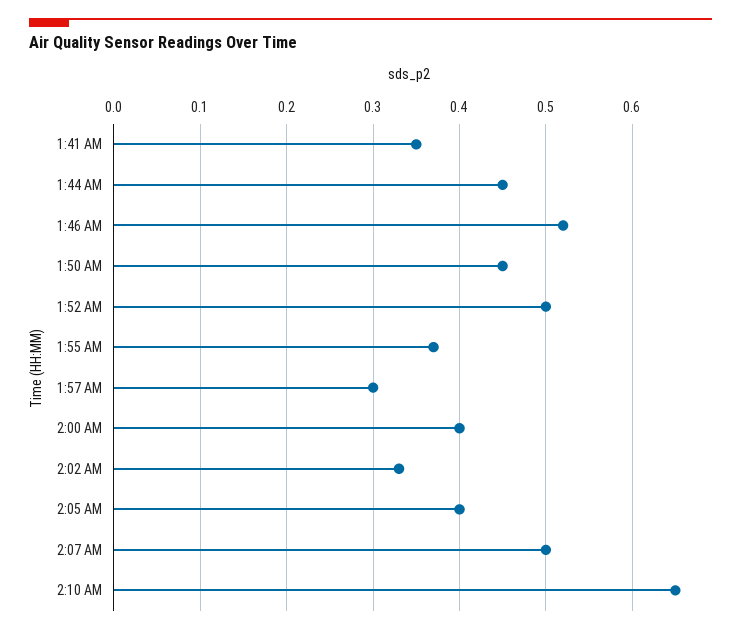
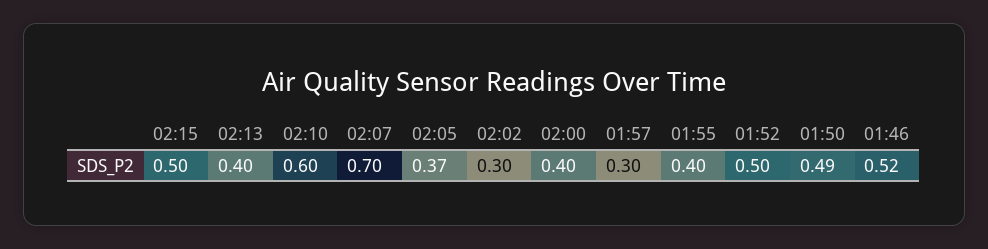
1:41 AM: 0.35 -> none
1:44 AM: 0.45 -> none
1:50 AM: 0.45 -> 0.49
1:55 AM: 0.37 -> 0.4
2:02 AM: 0.33 -> 0.3
2:05 AM: 0.4 -> 0.37
2:07 AM: 0.5 -> 0.7
2:10 AM: 0.65 -> 0.6
02:15: none -> 0.5
02:13: none -> 0.4

